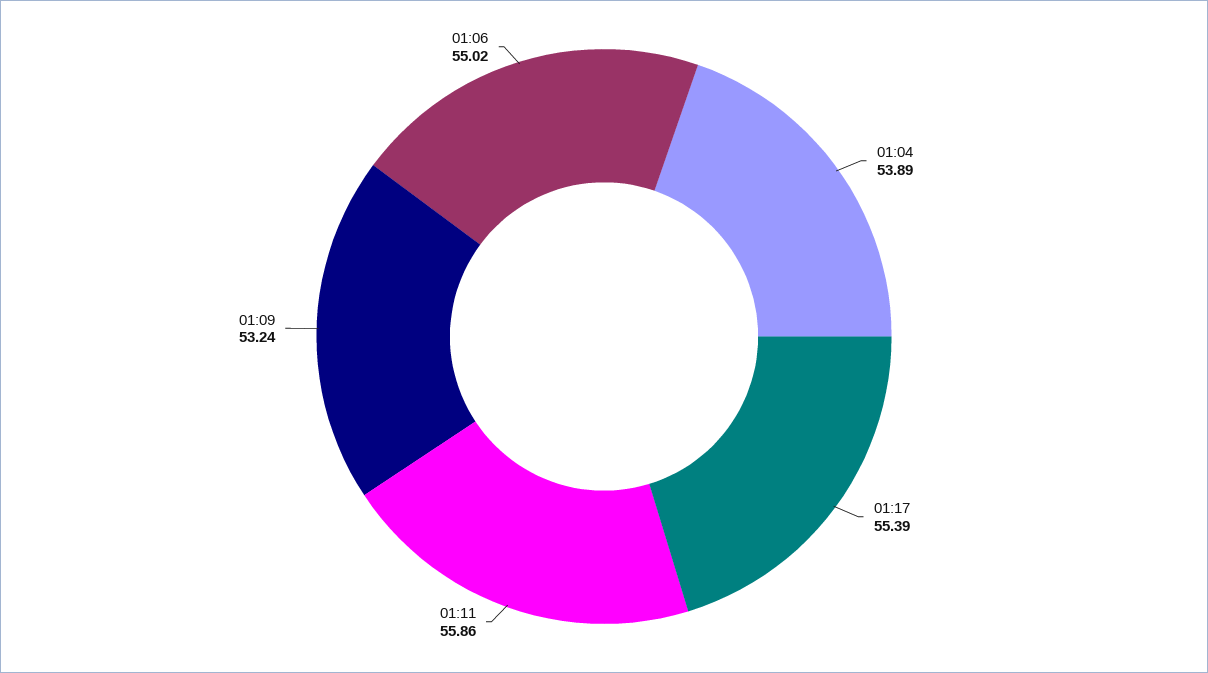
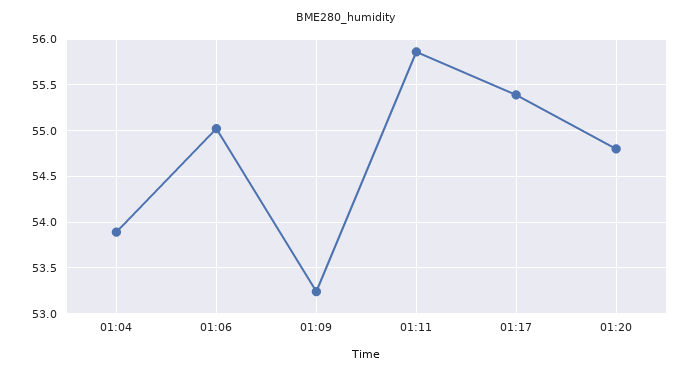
01:20: none -> 54.8

